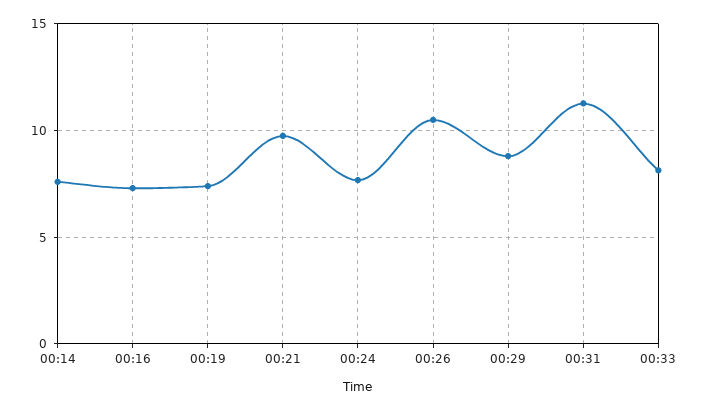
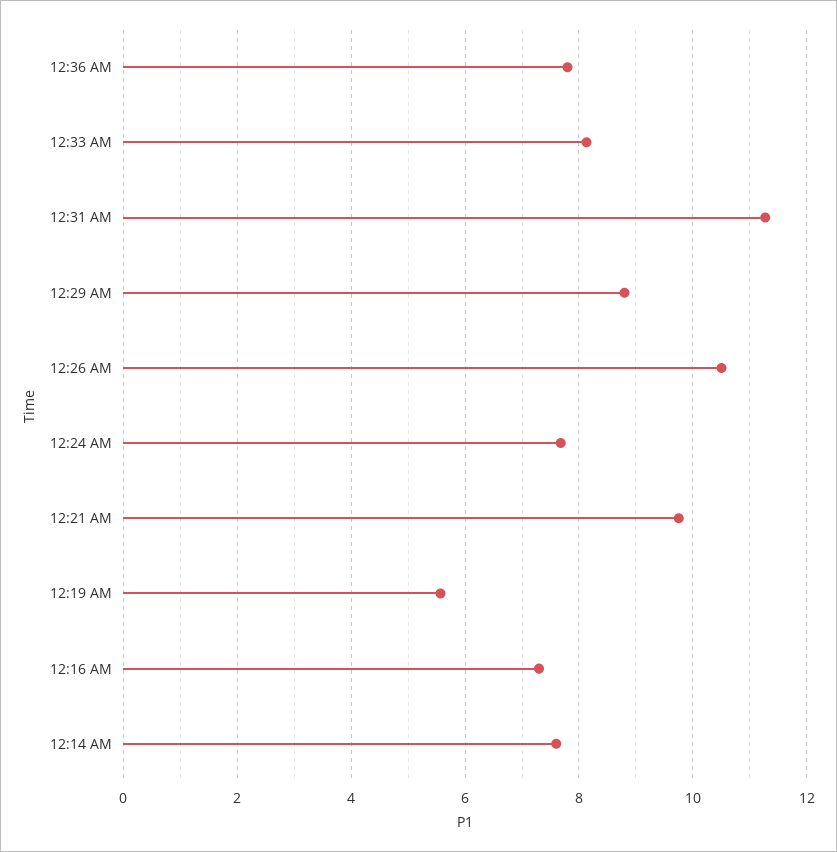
00:19: 7.5 -> 5.6
12:36 AM: none -> 7.8

